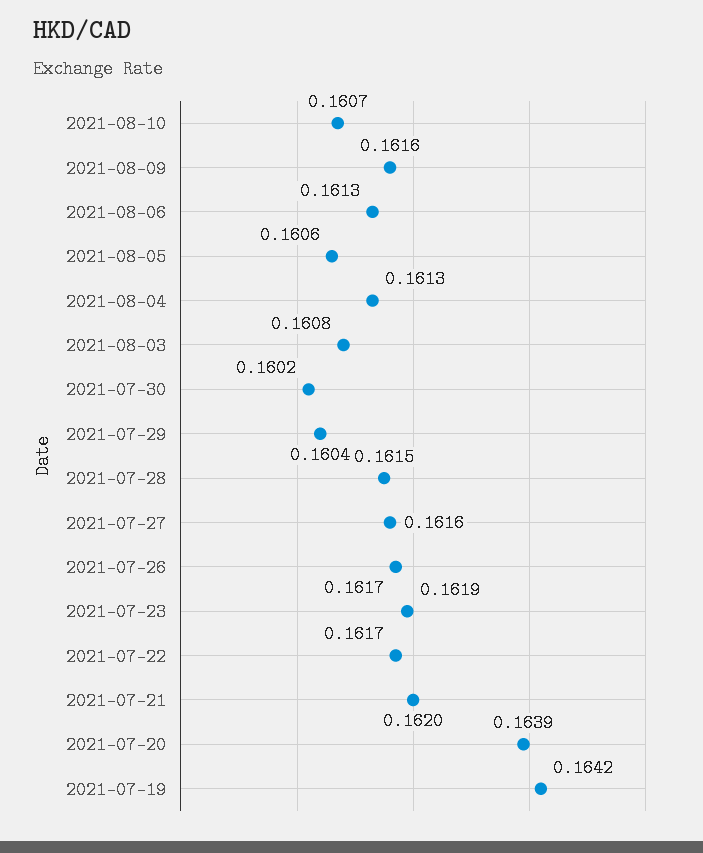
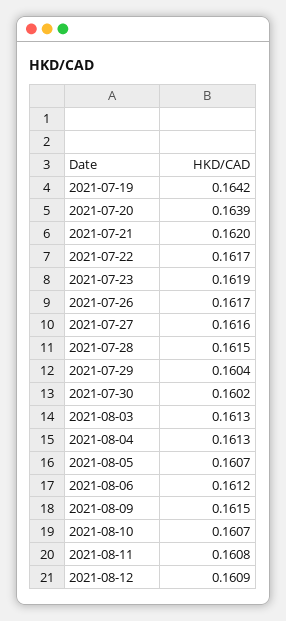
2021-08-09: 0.1616 -> 0.1615
2021-08-06: 0.1613 -> 0.1612
2021-08-05: 0.1606 -> 0.1607
2021-08-03: 0.1608 -> 0.1613
2021-08-11: none -> 0.1608
2021-08-12: none -> 0.1609

